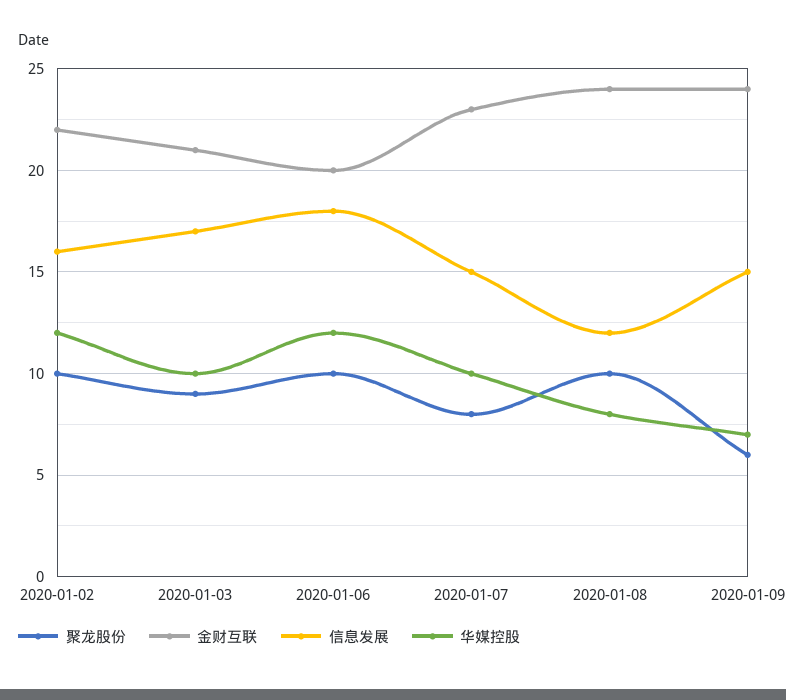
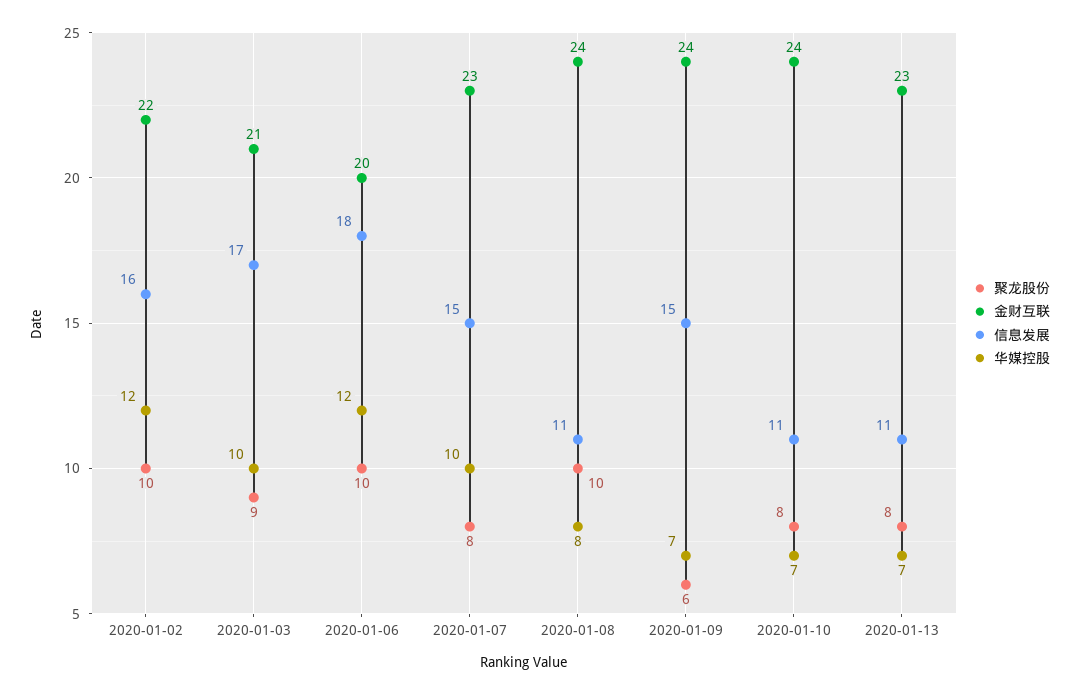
信息发展, 2020-01-08: 12 -> 11
聚龙股份, 2020-01-10: none -> 8
金财互联, 2020-01-10: none -> 24
信息发展, 2020-01-10: none -> 11
华媒控股, 2020-01-10: none -> 7
聚龙股份, 2020-01-13: none -> 8
金财互联, 2020-01-13: none -> 23
信息发展, 2020-01-13: none -> 11
华媒控股, 2020-01-13: none -> 7

